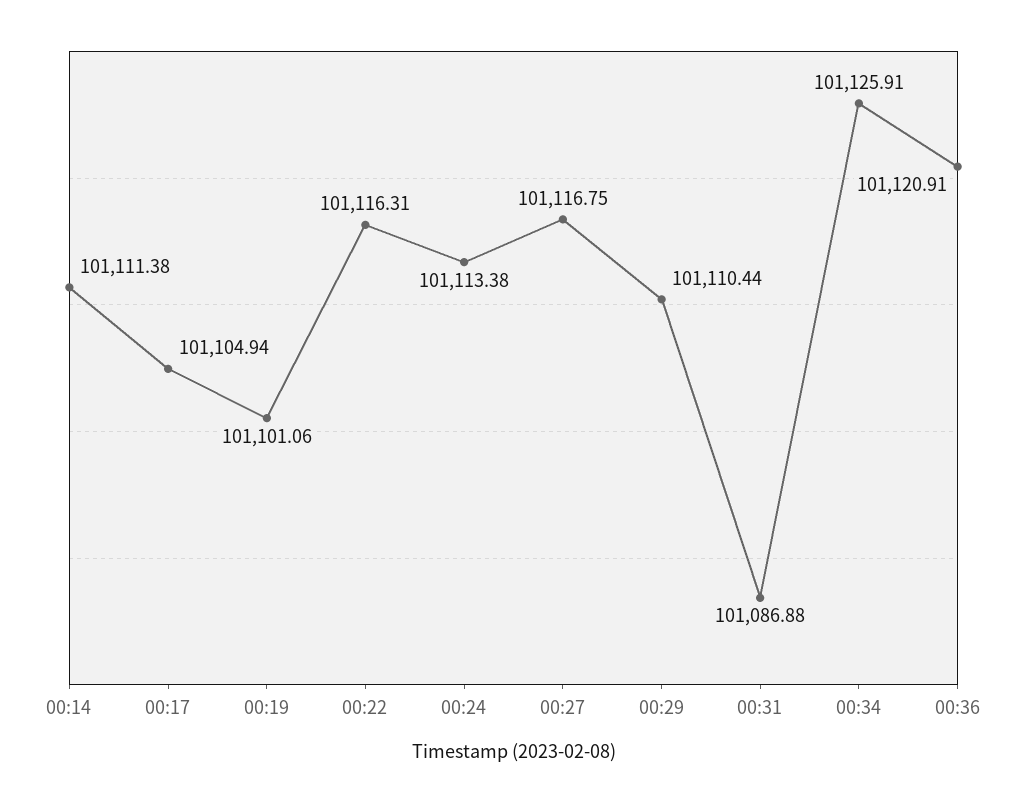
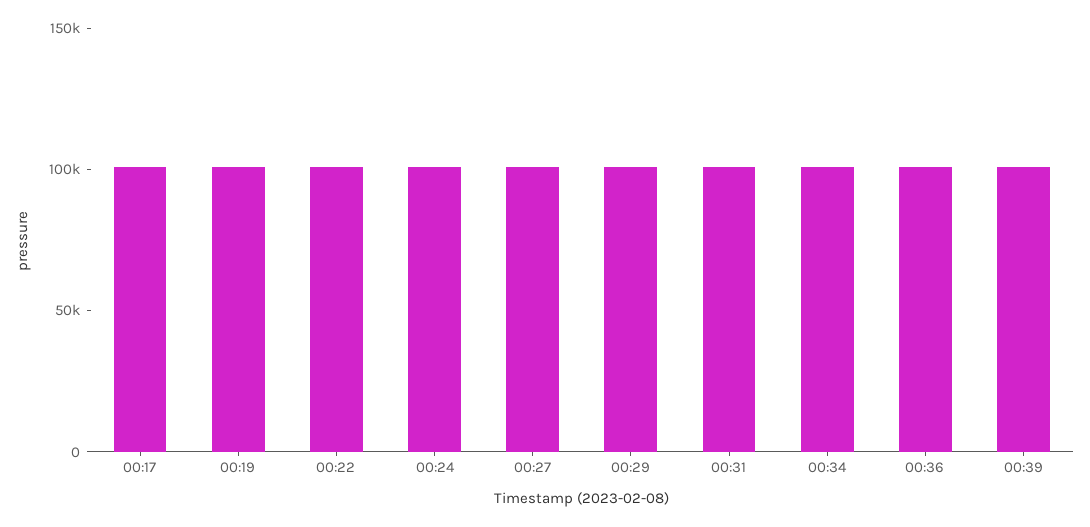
00:14: 101111.38 -> none
00:39: none -> 100000

